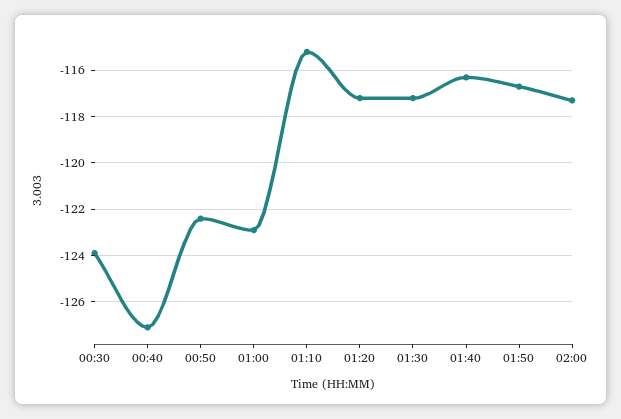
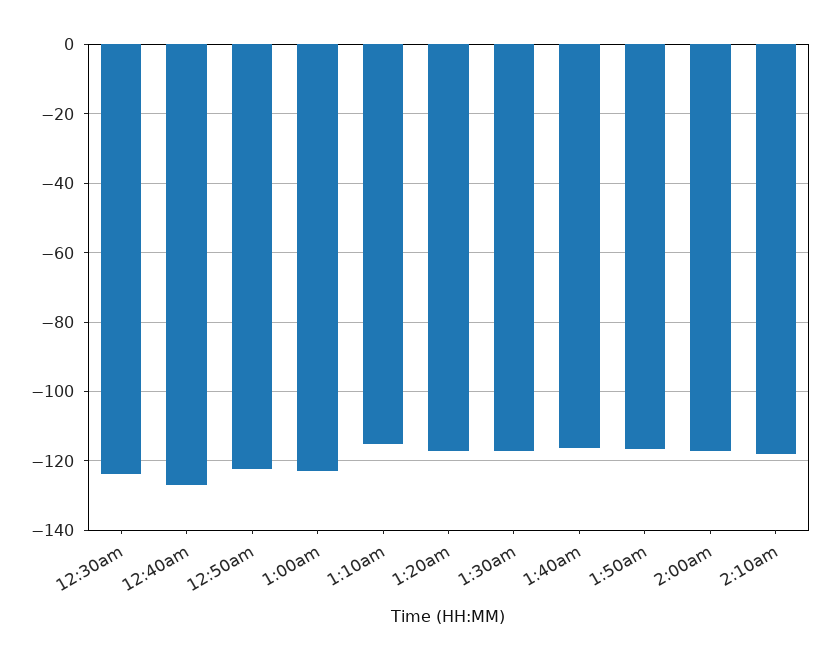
2:10am: none -> -118

